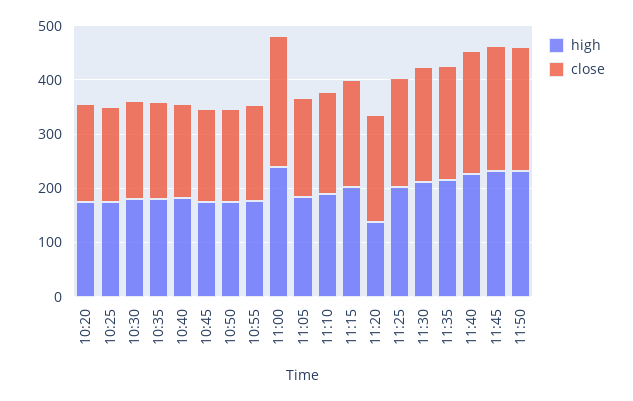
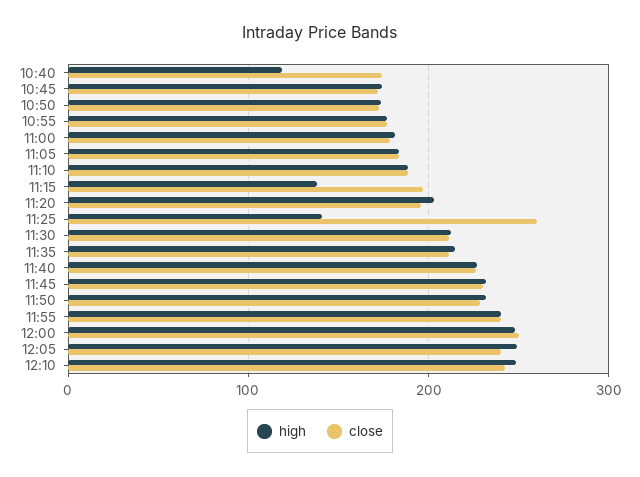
high, 10:20: 180 -> none
close, 10:20: 180 -> none
high, 10:25: 180 -> none
close, 10:25: 180 -> none
high, 10:30: 180 -> none
close, 10:30: 180 -> none
high, 10:35: 180 -> none
close, 10:35: 180 -> none
high, 10:40: 180 -> 120
high, 11:00: 240 -> 180
close, 11:00: 240 -> 180
high, 11:15: 200 -> 140
high, 11:20: 140 -> 200
high, 11:25: 200 -> 140
close, 11:25: 200 -> 260
high, 11:55: none -> 240
close, 11:55: none -> 240
high, 12:00: none -> 250
close, 12:00: none -> 250
high, 12:05: none -> 250
close, 12:05: none -> 240
high, 12:10: none -> 250
close, 12:10: none -> 240

